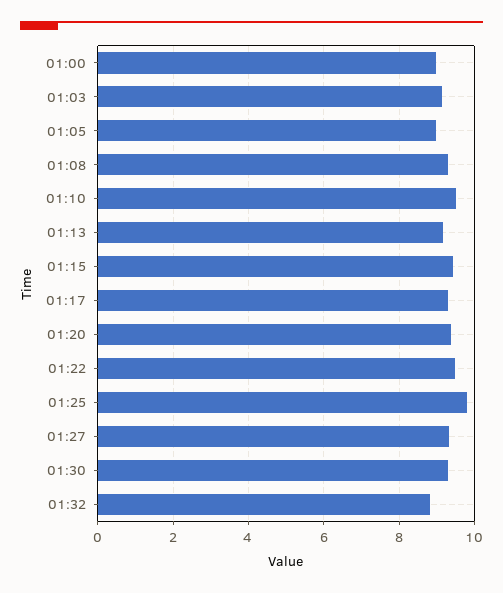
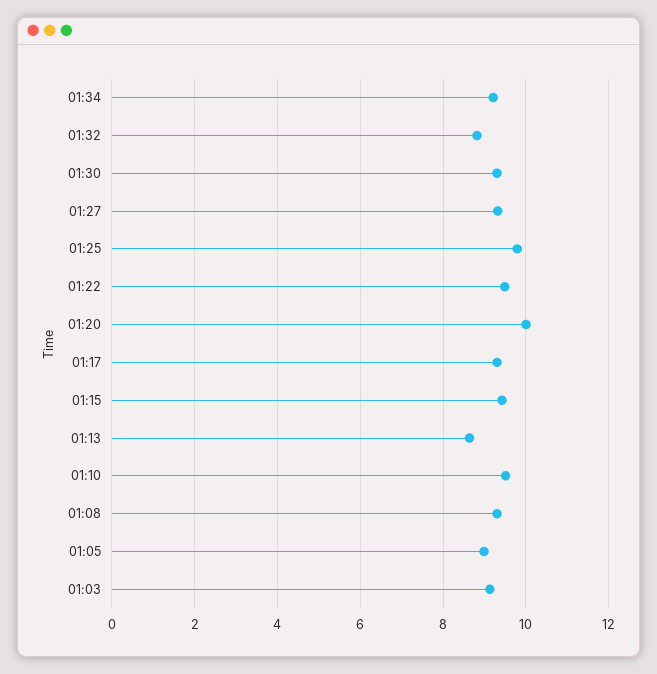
01:00: 9 -> none
01:13: 9.2 -> 8.6
01:20: 9.4 -> 10
01:34: none -> 9.2

